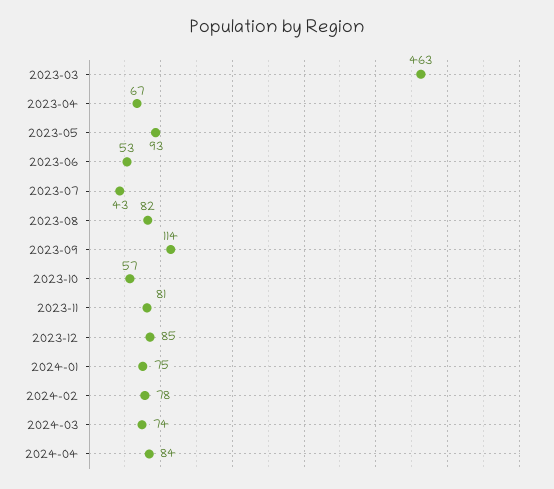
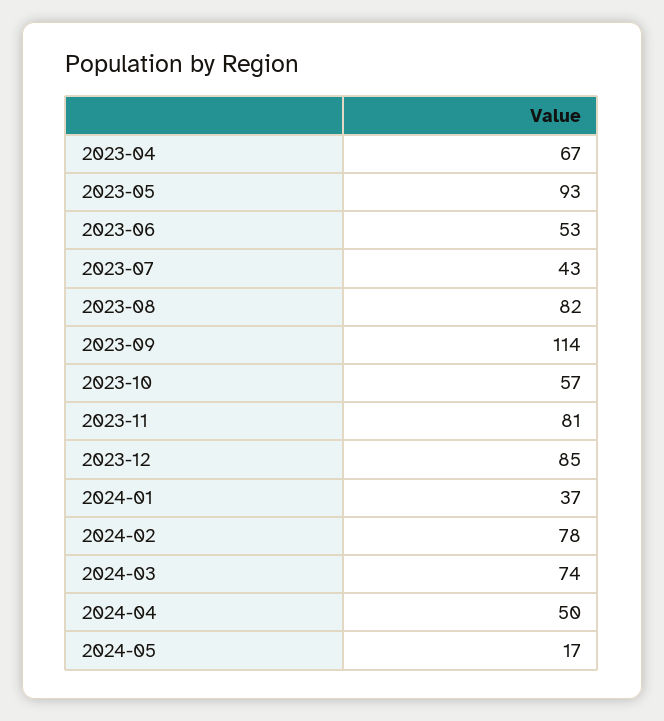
2023-03: 463 -> none
2024-01: 75 -> 37
2024-04: 84 -> 50
2024-05: none -> 17

